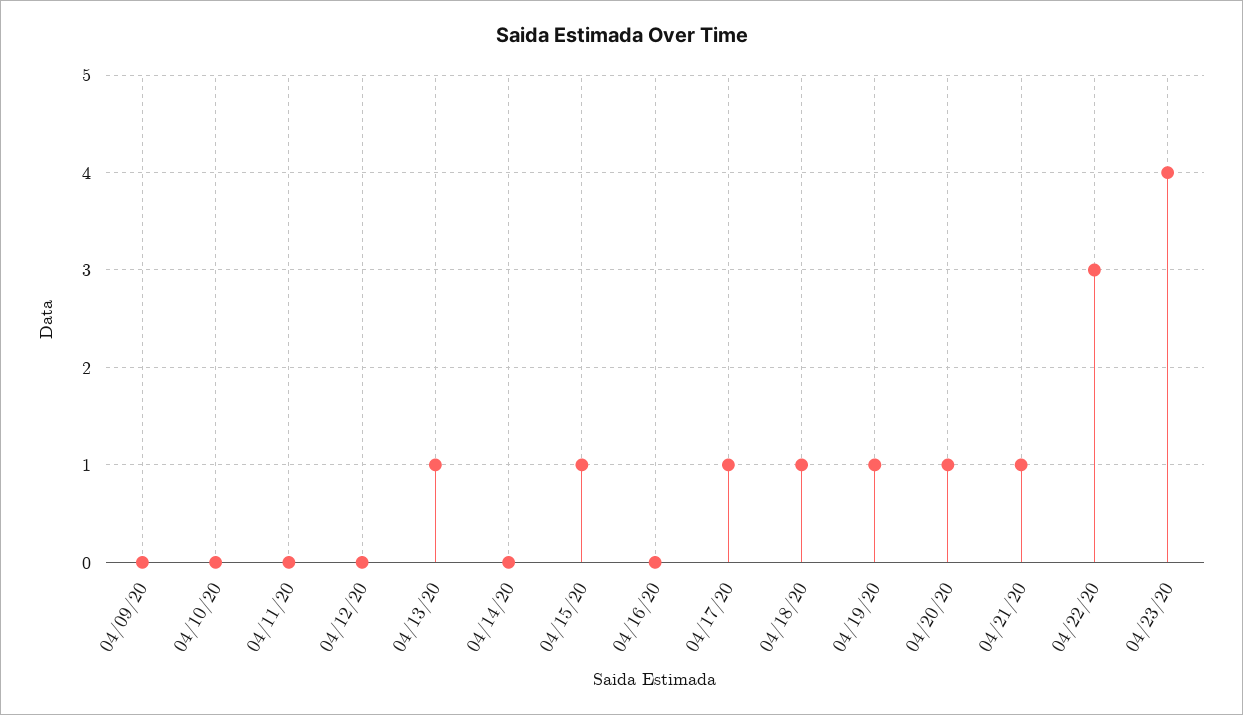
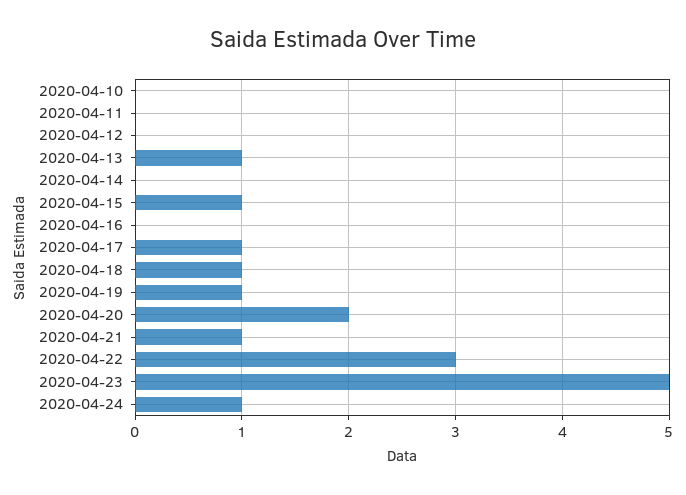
04/09/20: 0 -> none
04/20/20: 1 -> 2
04/23/20: 4 -> 5
2020-04-24: none -> 1

